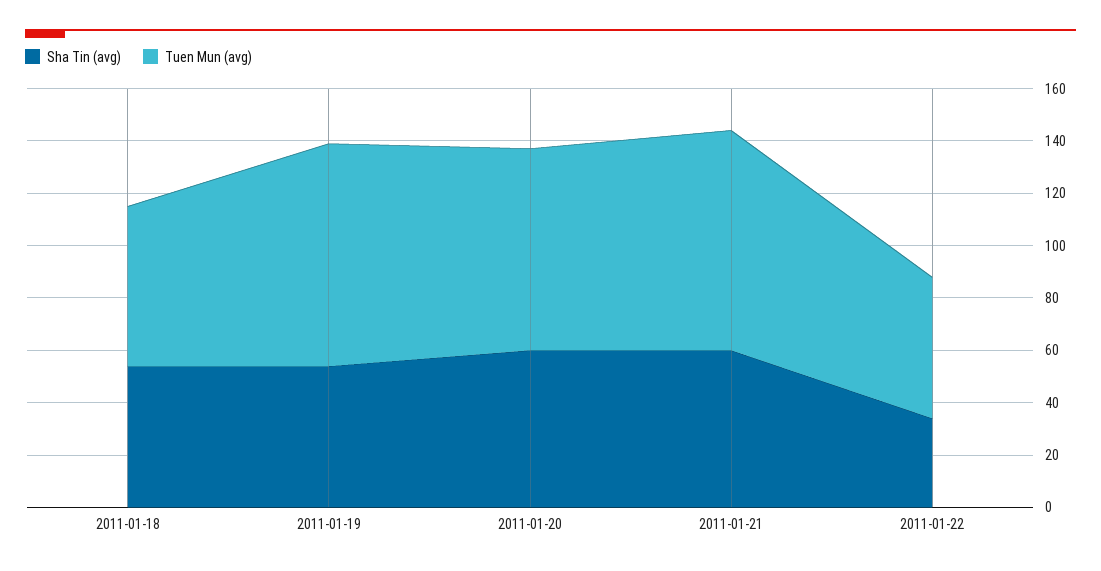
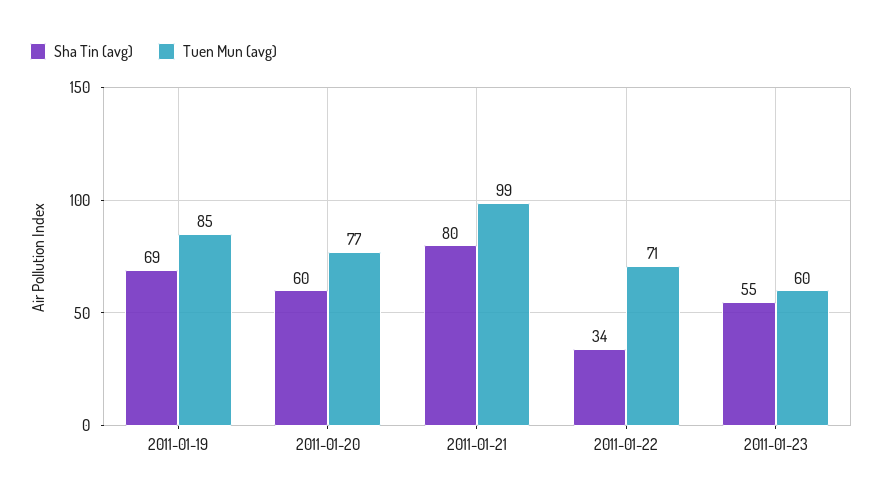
Sha Tin (avg), 2011-01-18: 55 -> none
Tuen Mun (avg), 2011-01-18: 60 -> none
Sha Tin (avg), 2011-01-19: 55 -> 69
Sha Tin (avg), 2011-01-21: 60 -> 80
Tuen Mun (avg), 2011-01-21: 85 -> 99
Tuen Mun (avg), 2011-01-22: 55 -> 71
Sha Tin (avg), 2011-01-23: none -> 55
Tuen Mun (avg), 2011-01-23: none -> 60

